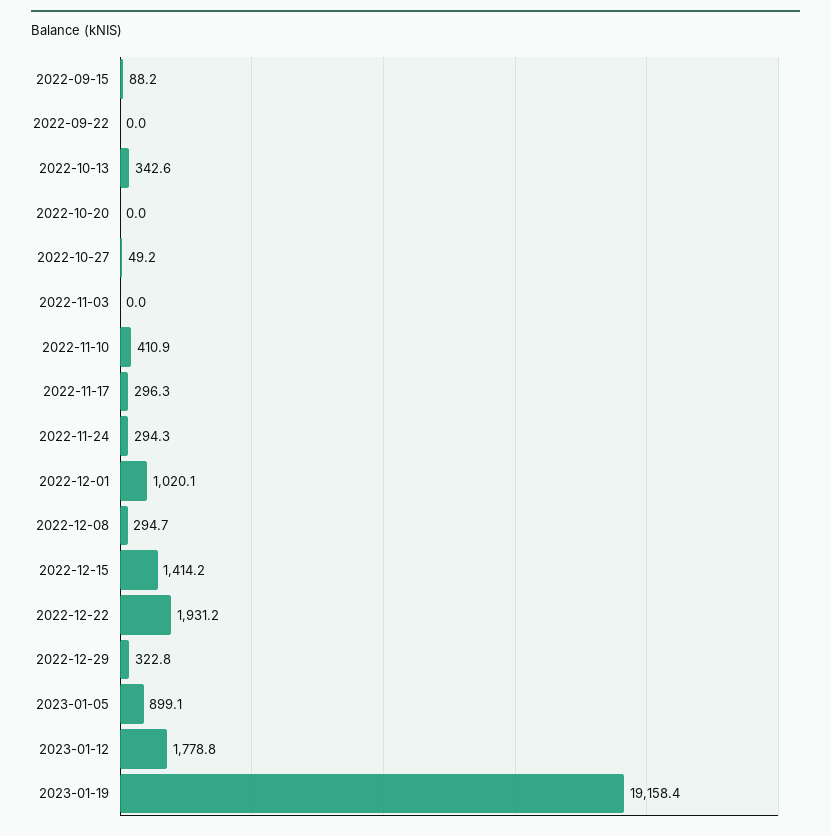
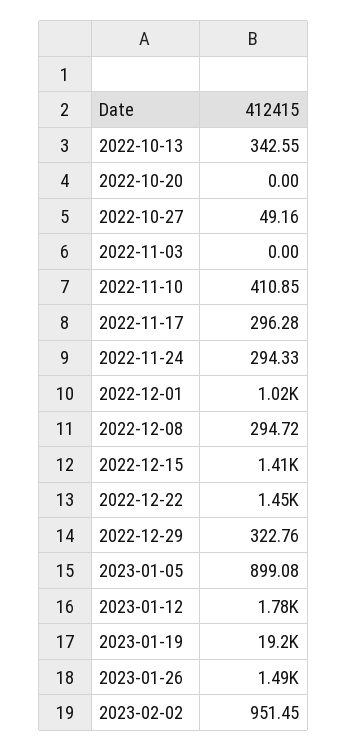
2022-09-15: 88.2 -> none
2022-09-22: 0 -> none
2022-12-22: 1931.2 -> 1450
2023-01-26: none -> 1490
2023-02-02: none -> 951.45

